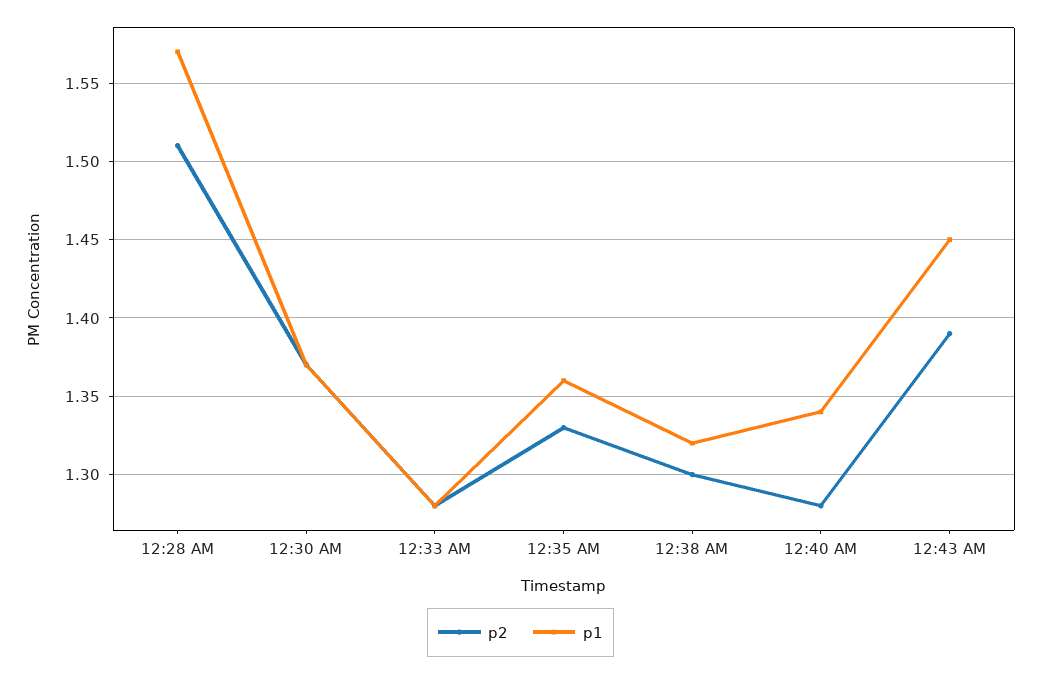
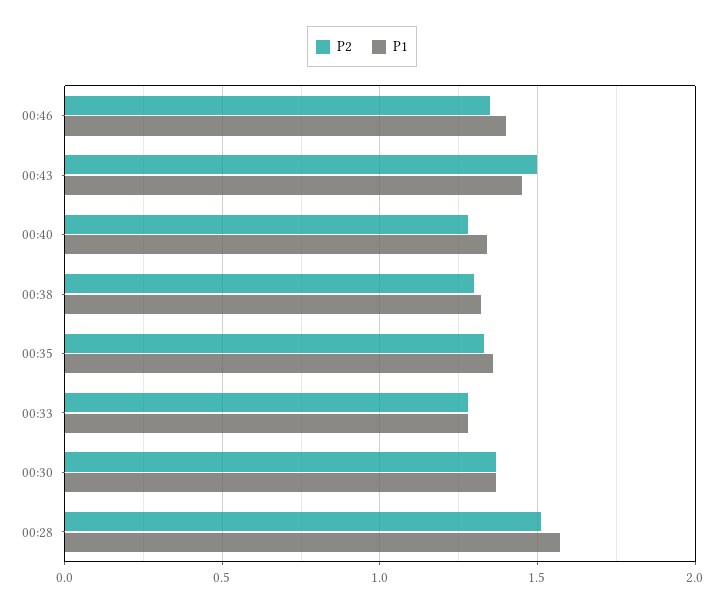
p2, 12:43 AM: 1.39 -> 1.5
p2, 00:46: none -> 1.35
p1, 00:46: none -> 1.4

